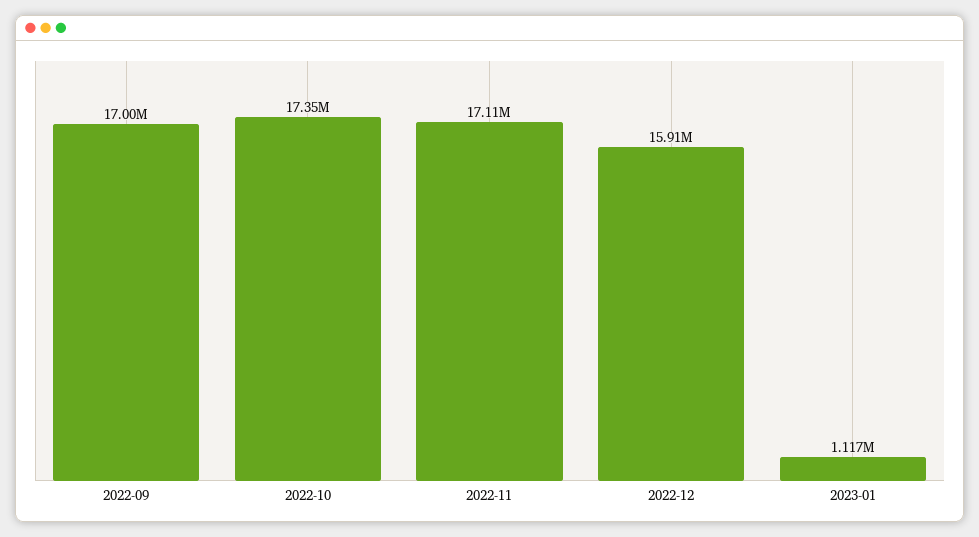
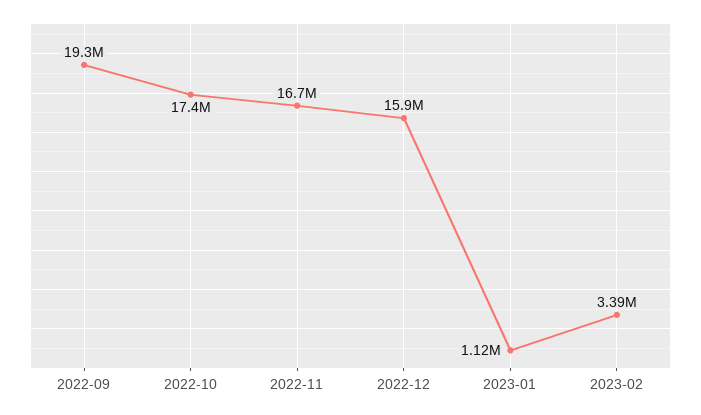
2022-09: 17000000 -> 19300000
2022-11: 17110000 -> 16700000
2023-02: none -> 3390000

